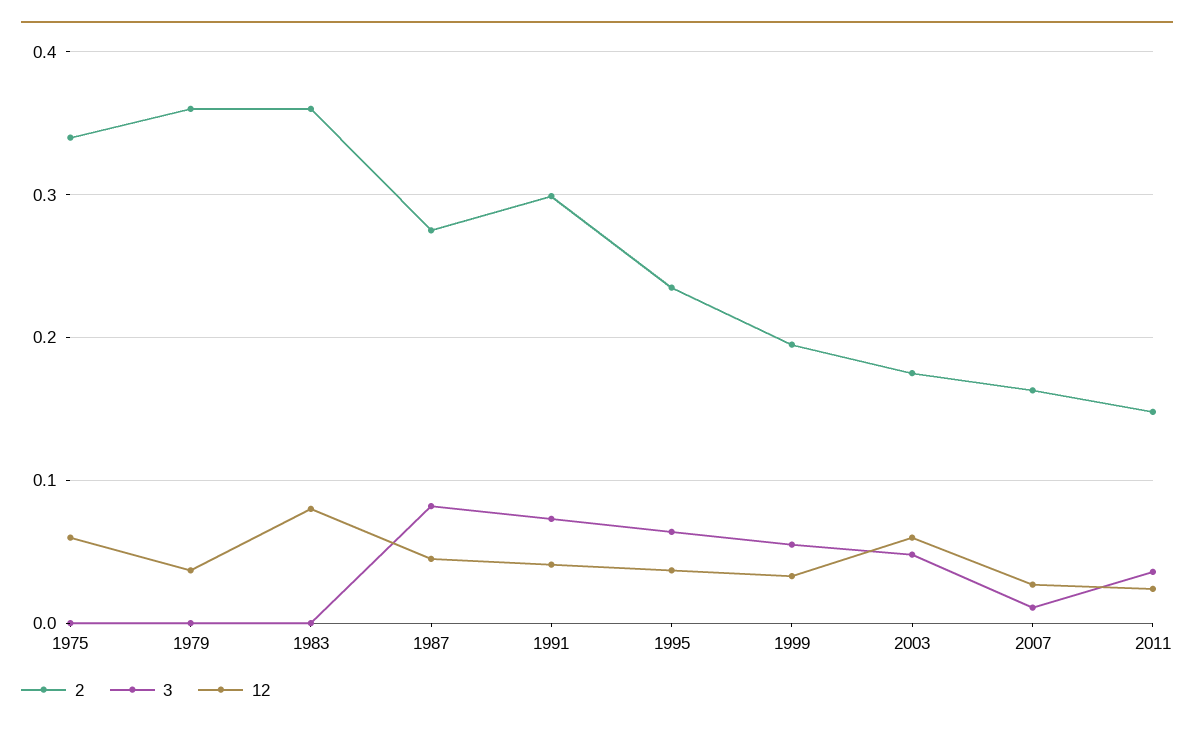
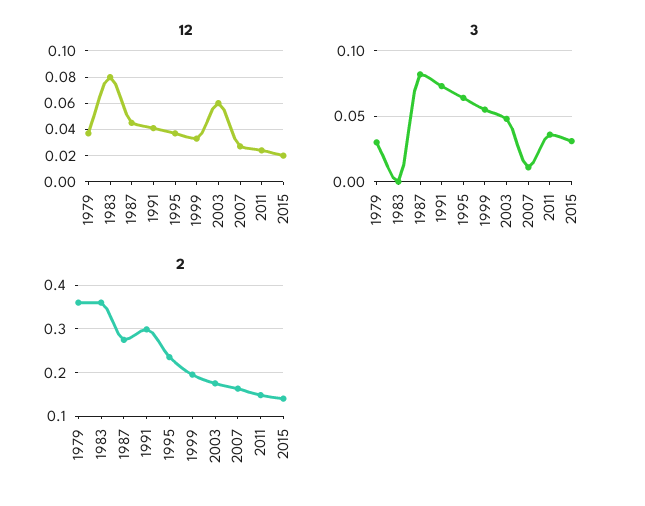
2, 1975: 0.34 -> none
3, 1975: 0 -> none
12, 1975: 0.06 -> none
3, 1979: 0 -> 0.03
12, 2015: none -> 0.02
3, 2015: none -> 0.03
2, 2015: none -> 0.14

